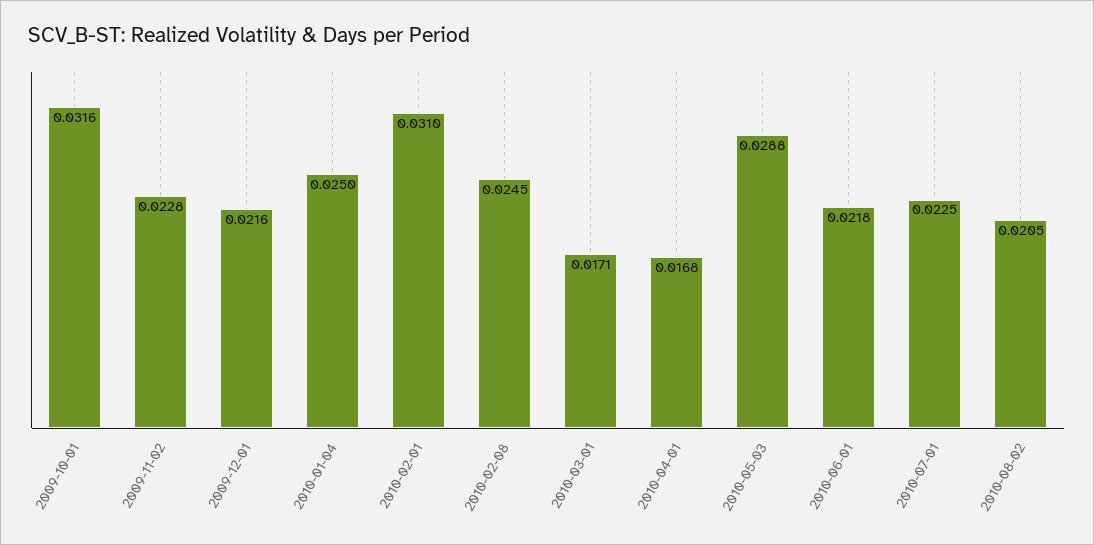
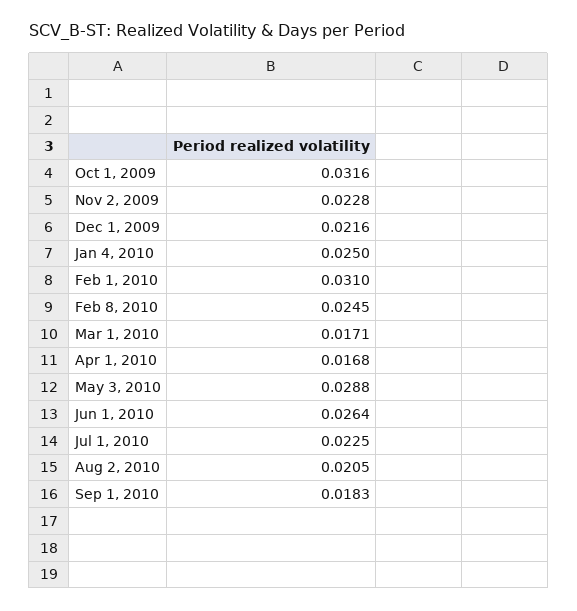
2010-06-01: 0.0218 -> 0.0264
Sep 1, 2010: none -> 0.0183

